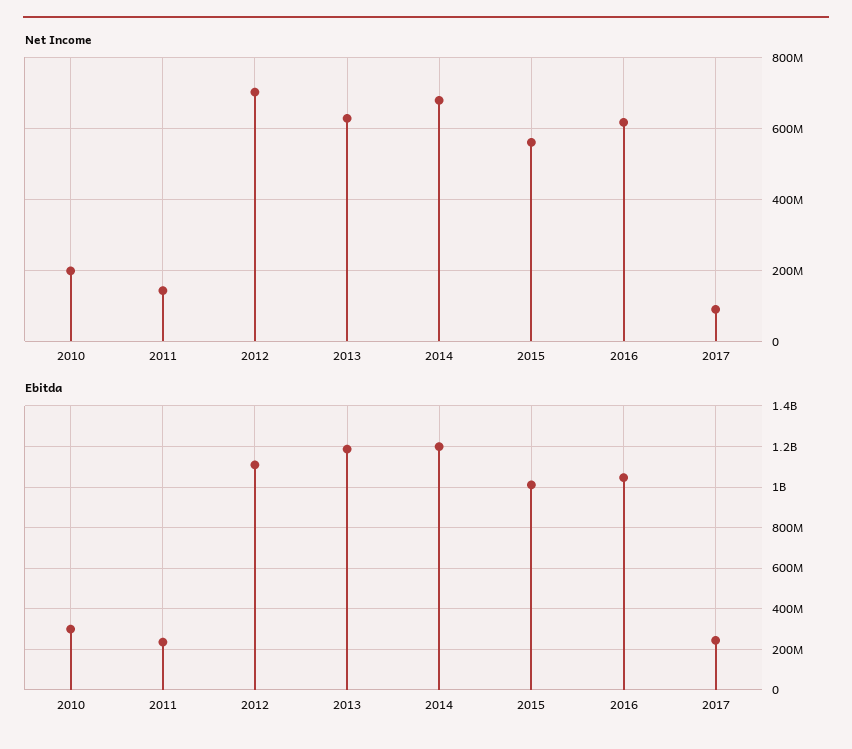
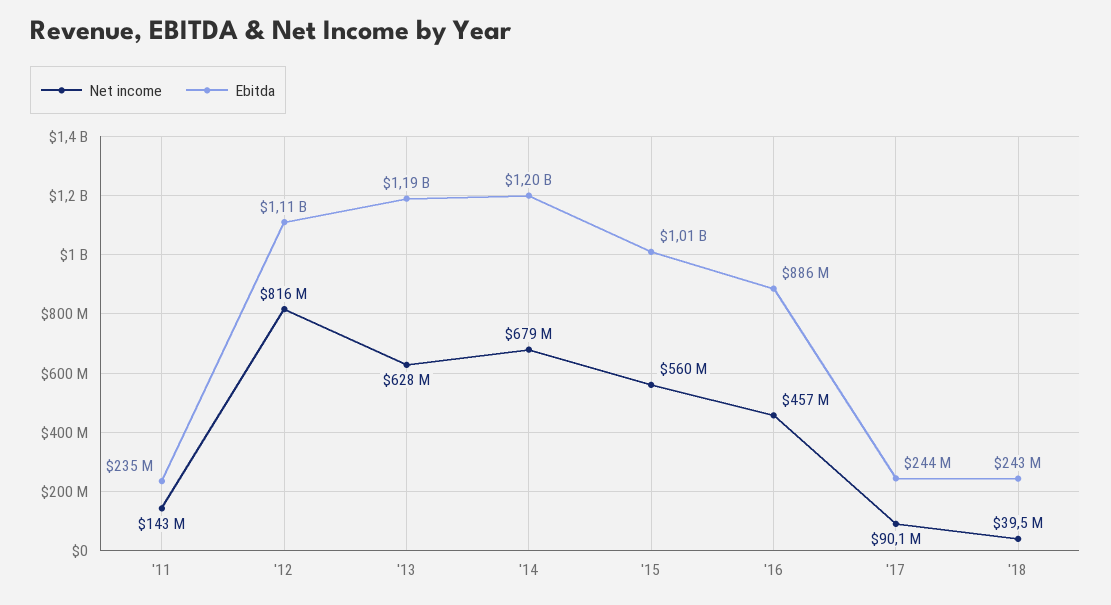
Net Income, 2010: 200000000 -> none
Net Income, 2012: 700000000 -> 816000000
Net Income, 2016: 620000000 -> 457000000
Ebitda, 2010: 300000000 -> none
Ebitda, 2016: 1050000000 -> 886000000
Net Income, '18: none -> 39500000
Ebitda, '18: none -> 243000000

